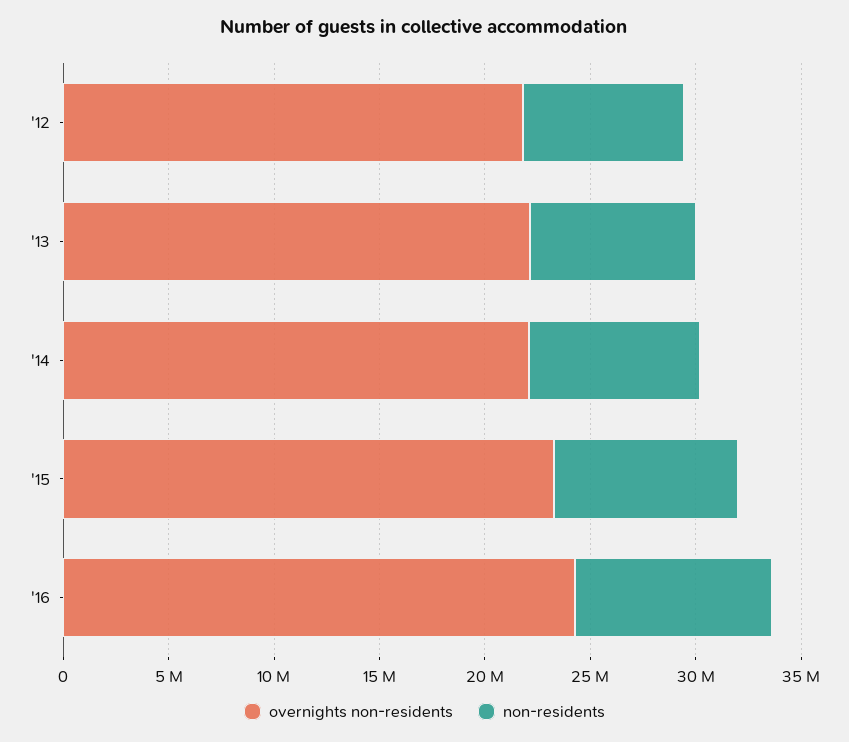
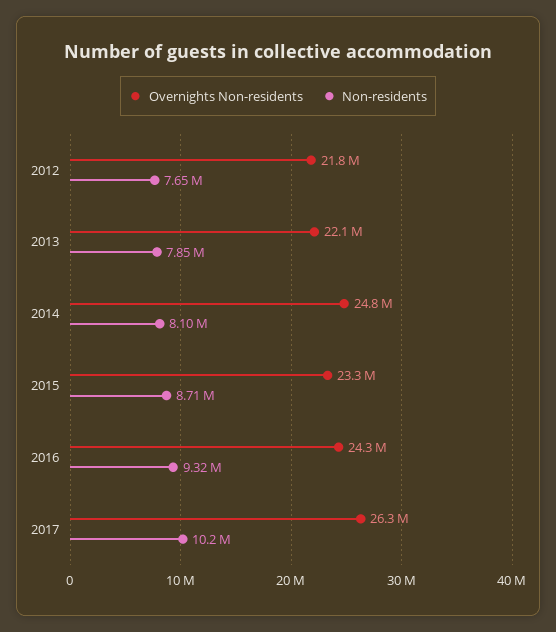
overnights non-residents, '14: 22000000 -> 24800000
overnights non-residents, 2017: none -> 26300000
non-residents, 2017: none -> 10200000

